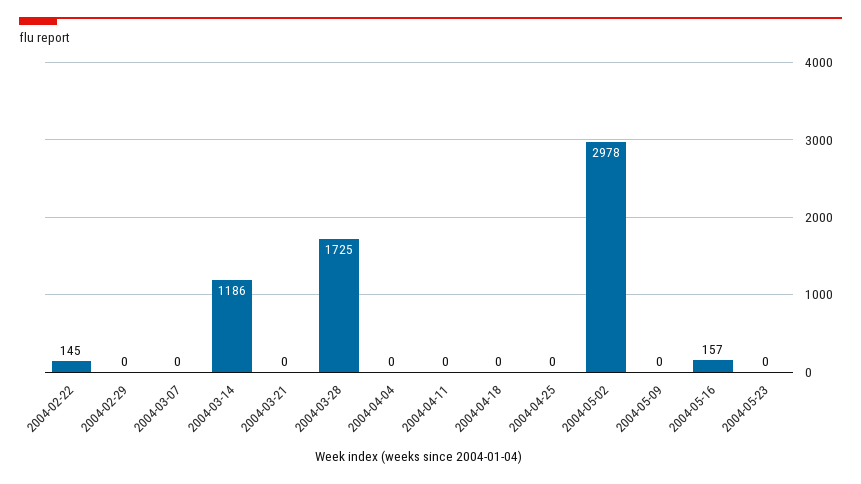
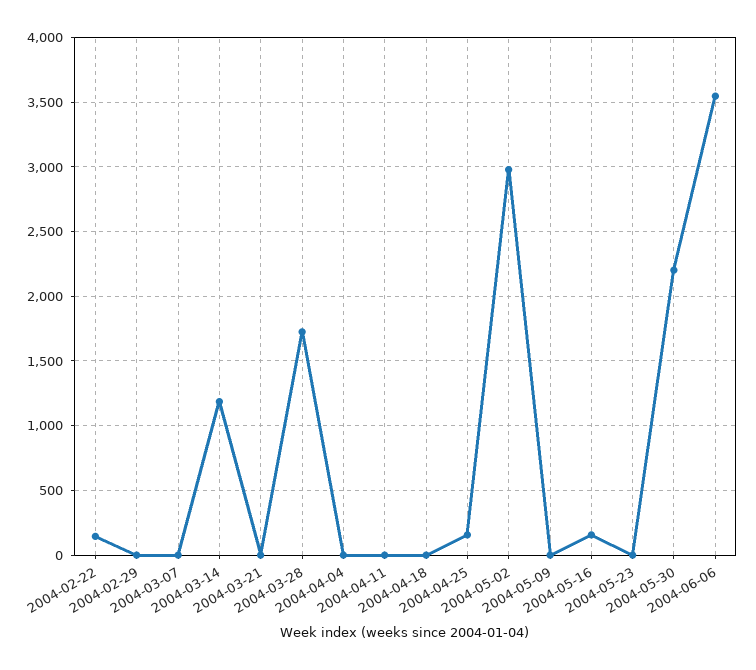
2004-04-25: 0 -> 150
2004-05-30: none -> 2200
2004-06-06: none -> 3550

